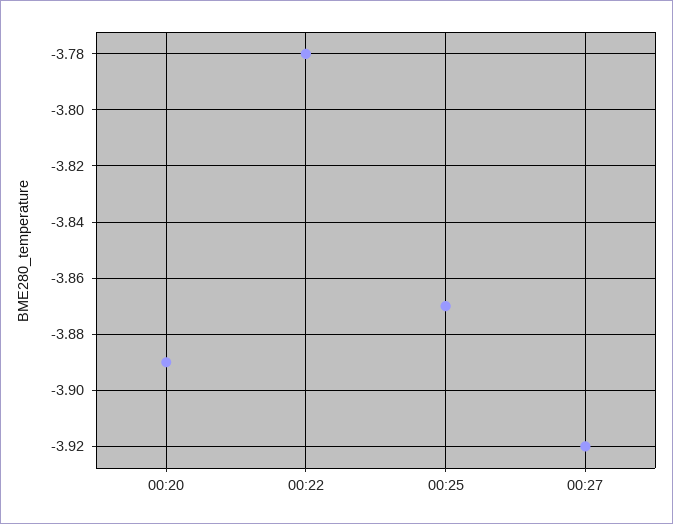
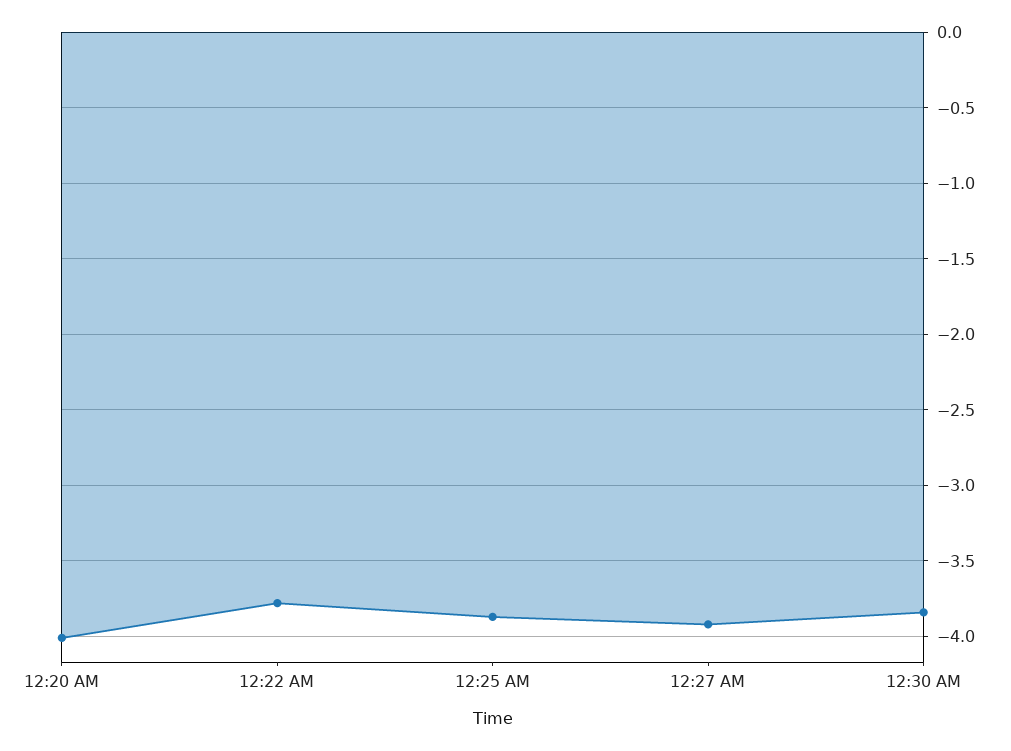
00:20: -3.89 -> -4
12:30 AM: none -> -3.85

